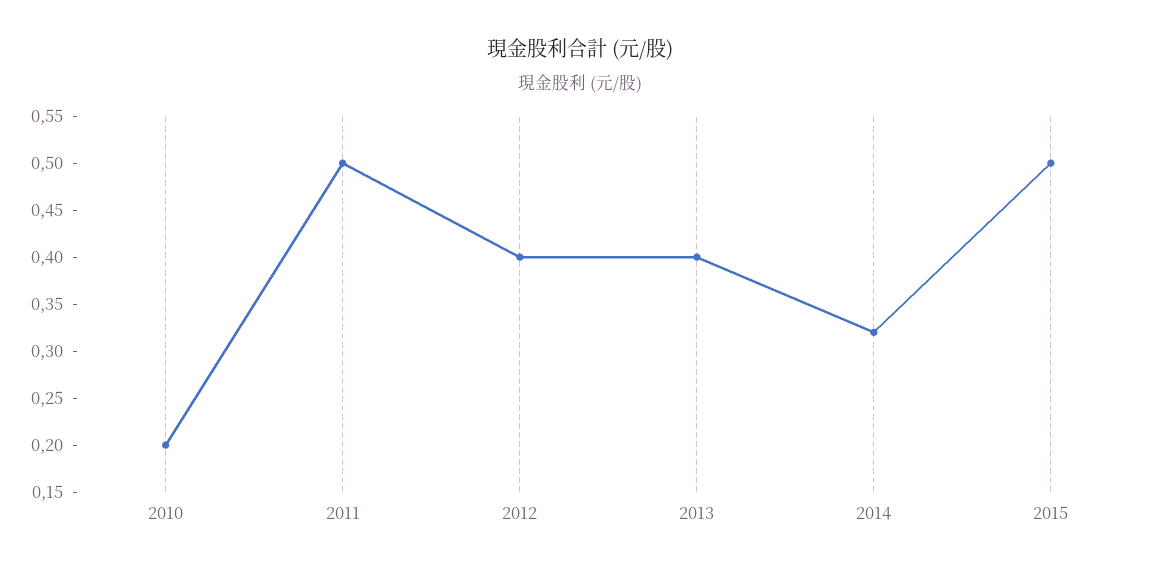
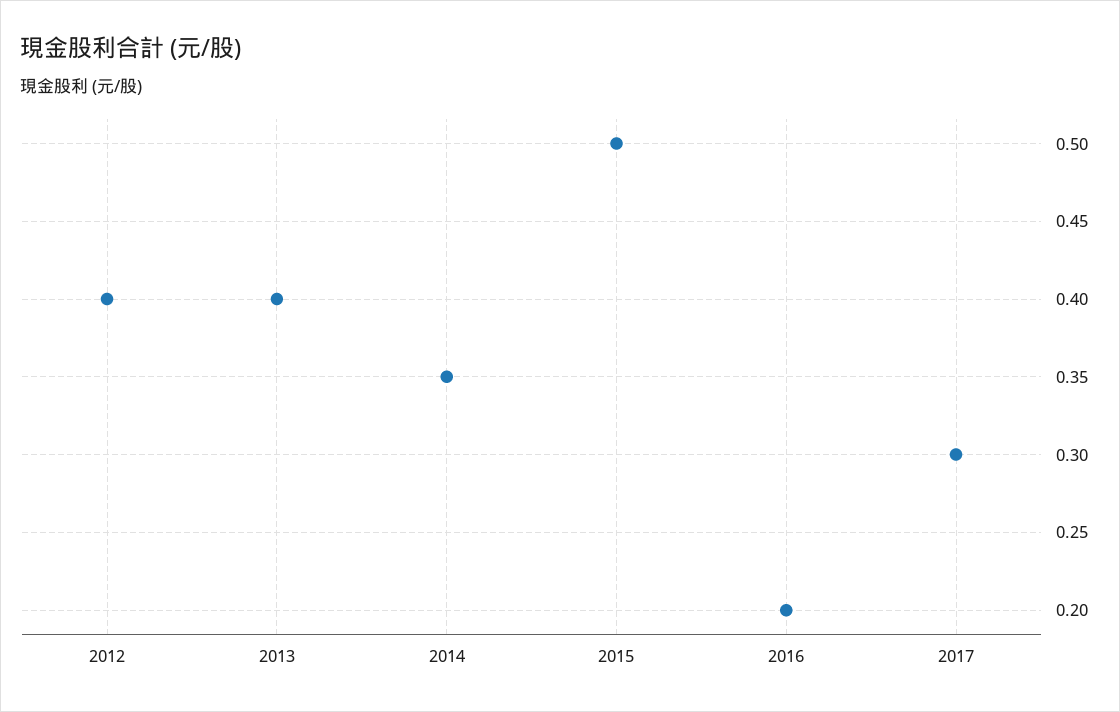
2010: 0.2 -> none
2011: 0.5 -> none
2014: 0.32 -> 0.35
2016: none -> 0.2
2017: none -> 0.3

